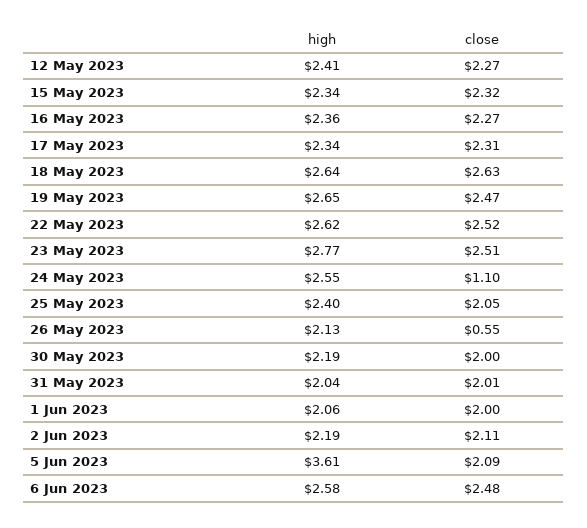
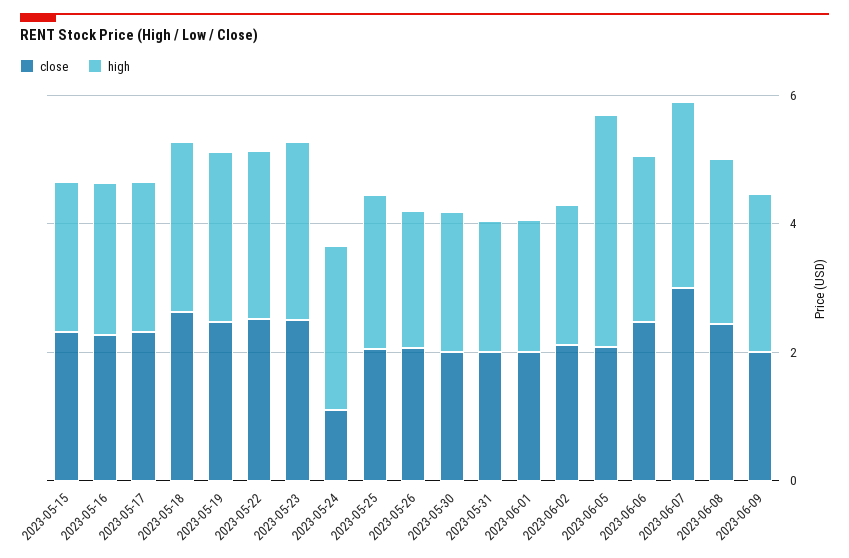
high, 12 May 2023: 2.41 -> none
close, 12 May 2023: 2.27 -> none
close, 26 May 2023: 0.55 -> 2
close, 2023-06-07: none -> 3
high, 2023-06-07: none -> 3
close, 2023-06-08: none -> 2.5
high, 2023-06-08: none -> 2.5
close, 2023-06-09: none -> 2
high, 2023-06-09: none -> 2.5

